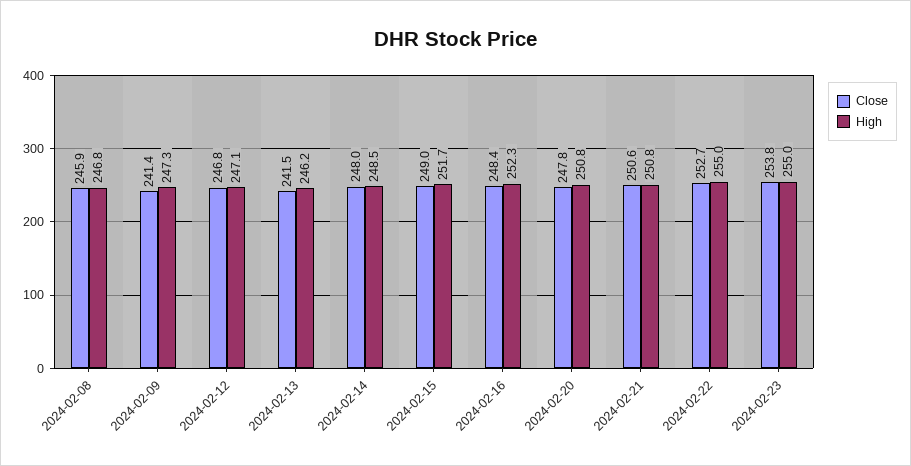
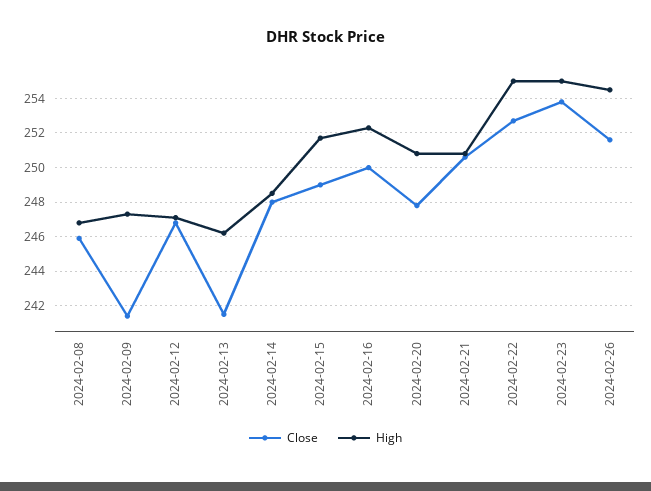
Close, 2024-02-16: 248.4 -> 250
Close, 2024-02-26: none -> 251.5
High, 2024-02-26: none -> 254.5

